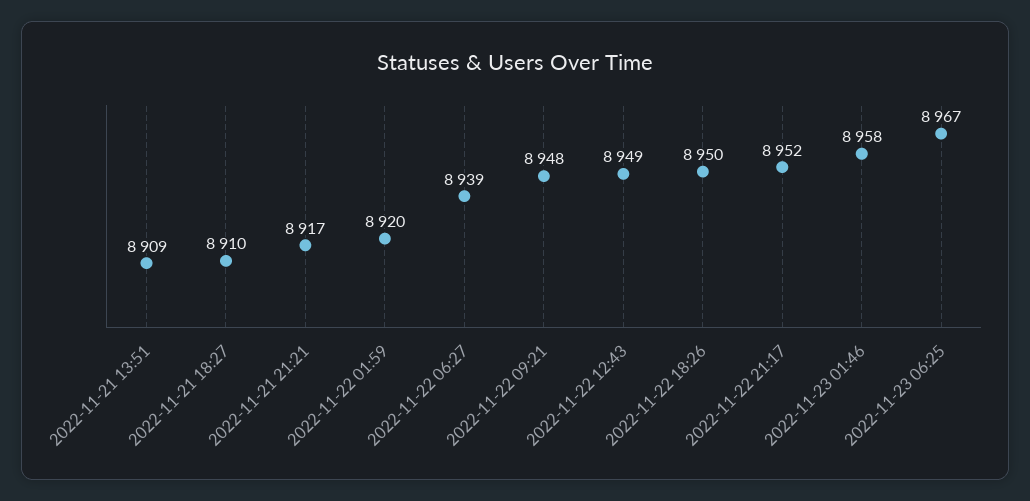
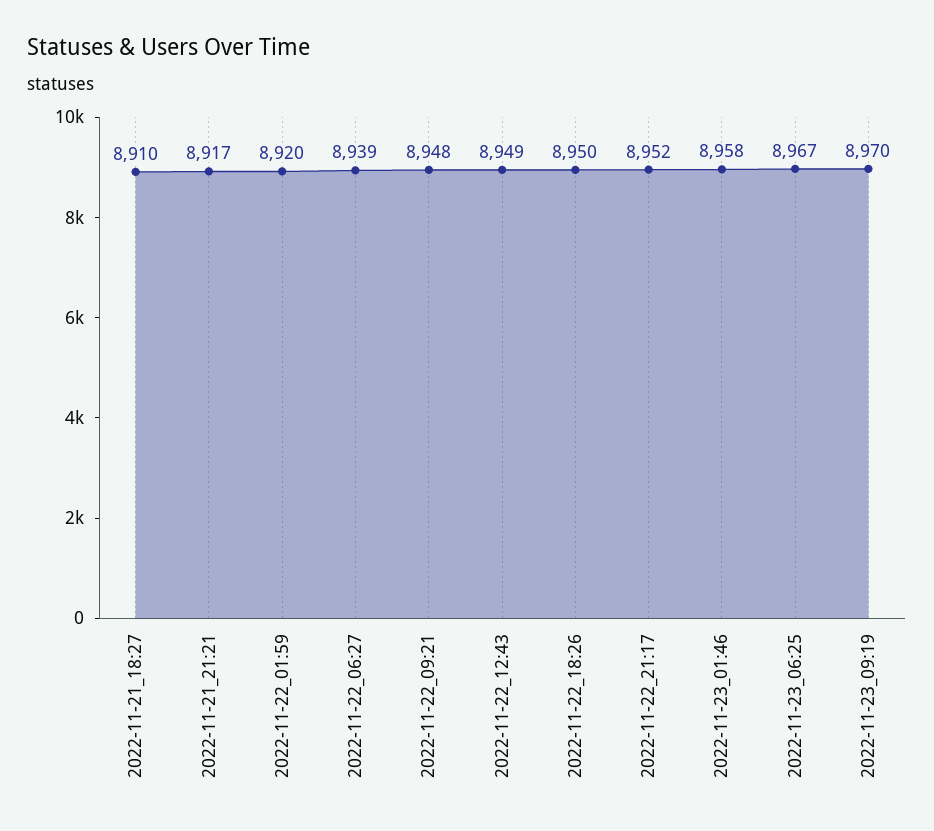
2022-11-21 13:51: 8909 -> none
2022-11-23_09:19: none -> 8970

